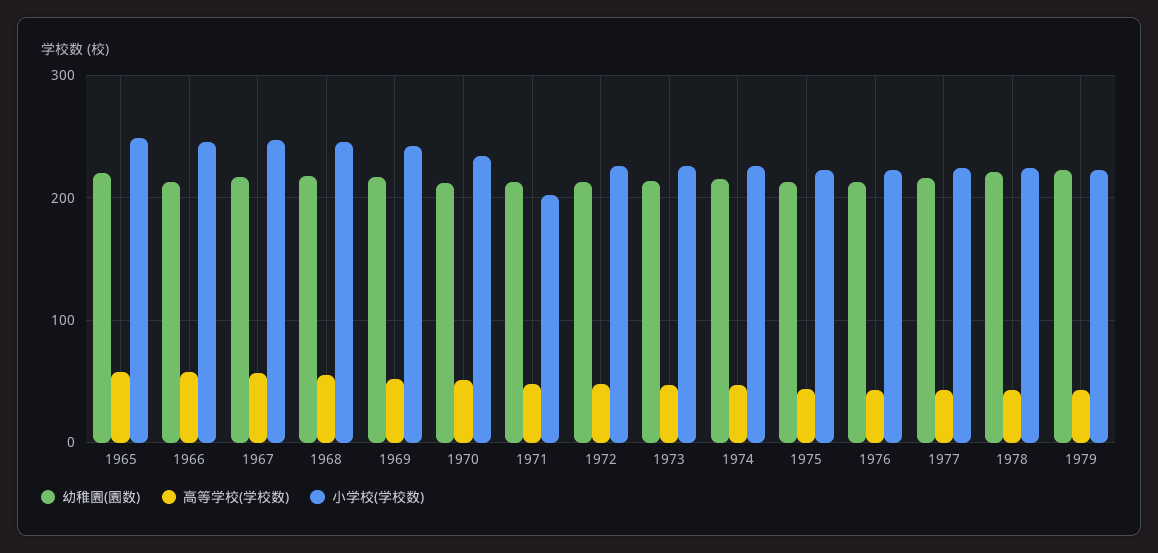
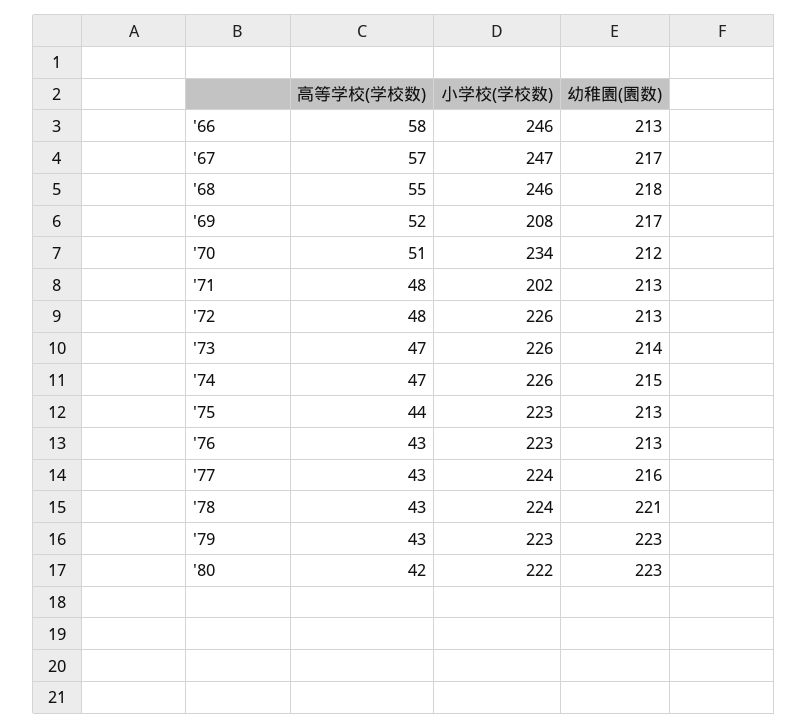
幼稚園(園数), 1965: 220 -> none
高等学校(学校数), 1965: 60 -> none
小学校(学校数), 1965: 250 -> none
小学校(学校数), 1969: 240 -> 208
高等学校(学校数), '80: none -> 42
小学校(学校数), '80: none -> 222
幼稚園(園数), '80: none -> 223

